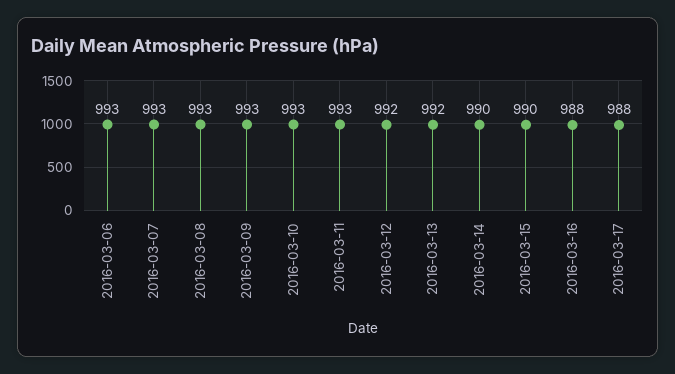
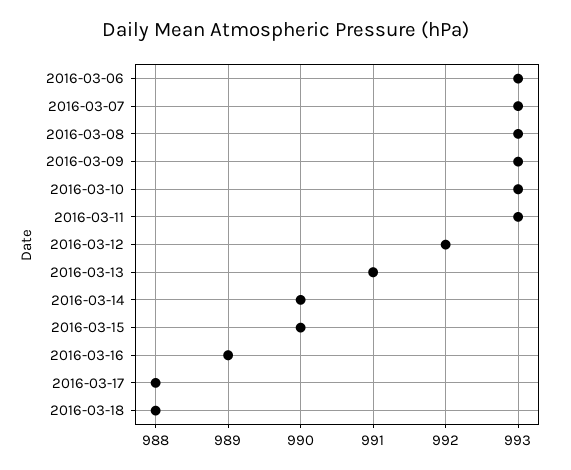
2016-03-13: 992 -> 991
2016-03-16: 988 -> 989
2016-03-18: none -> 988

